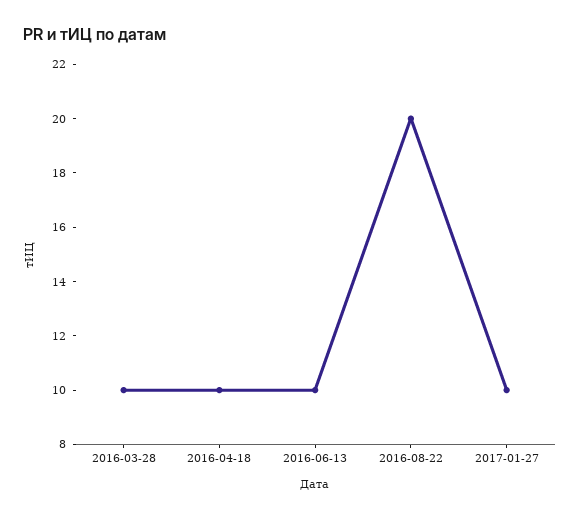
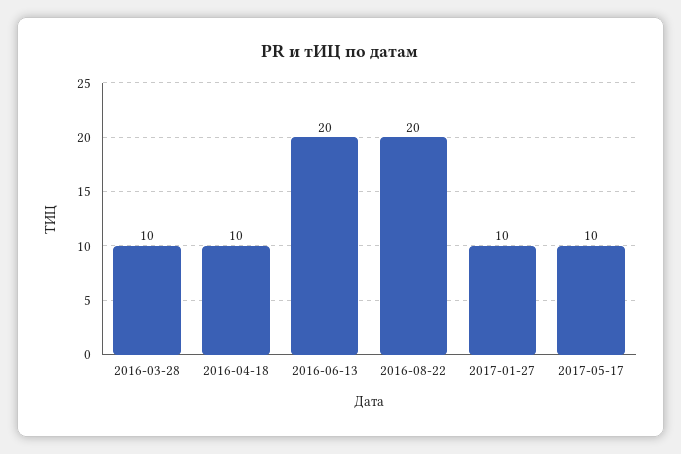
2016-06-13: 10 -> 20
2017-05-17: none -> 10

